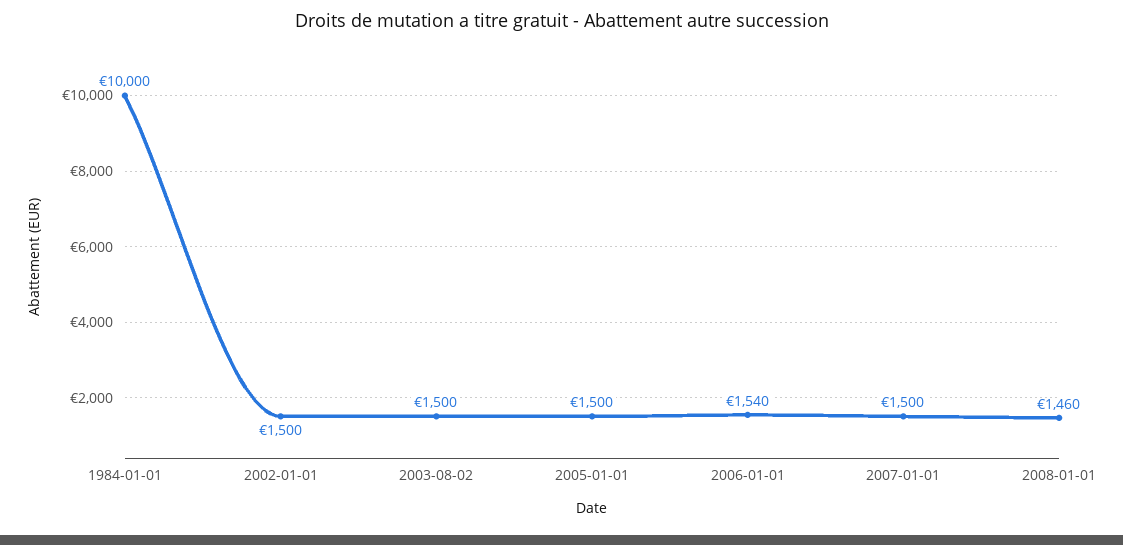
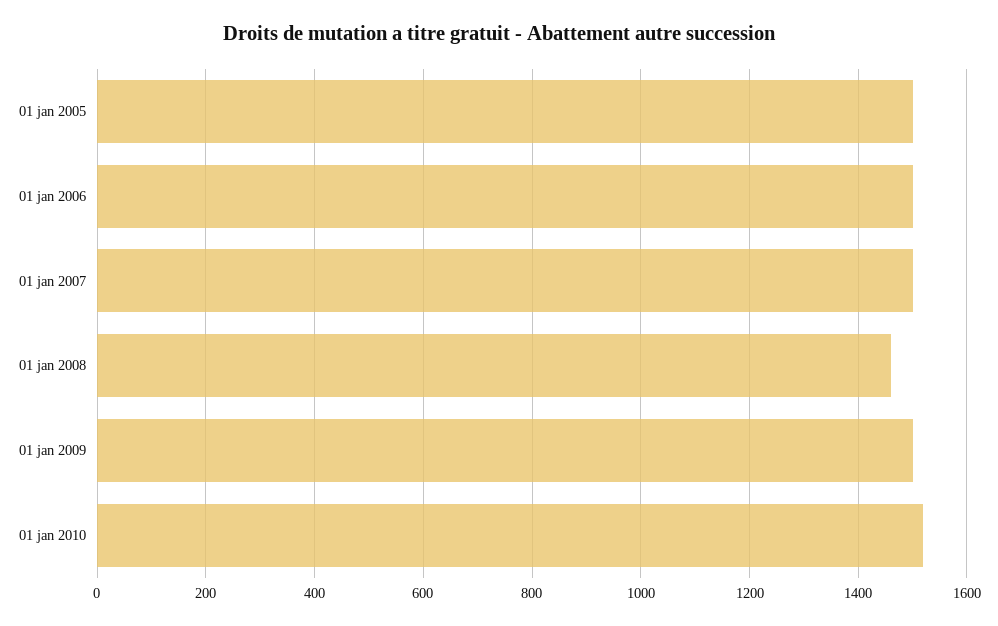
1984-01-01: 10000 -> none
2002-01-01: 1500 -> none
2003-08-02: 1500 -> none
2006-01-01: 1540 -> 1500
01 jan 2009: none -> 1500
01 jan 2010: none -> 1520

